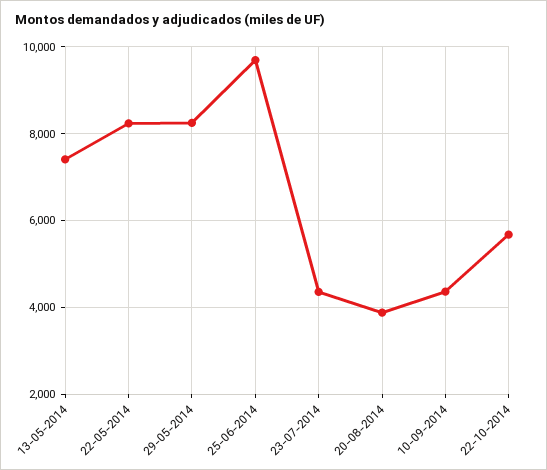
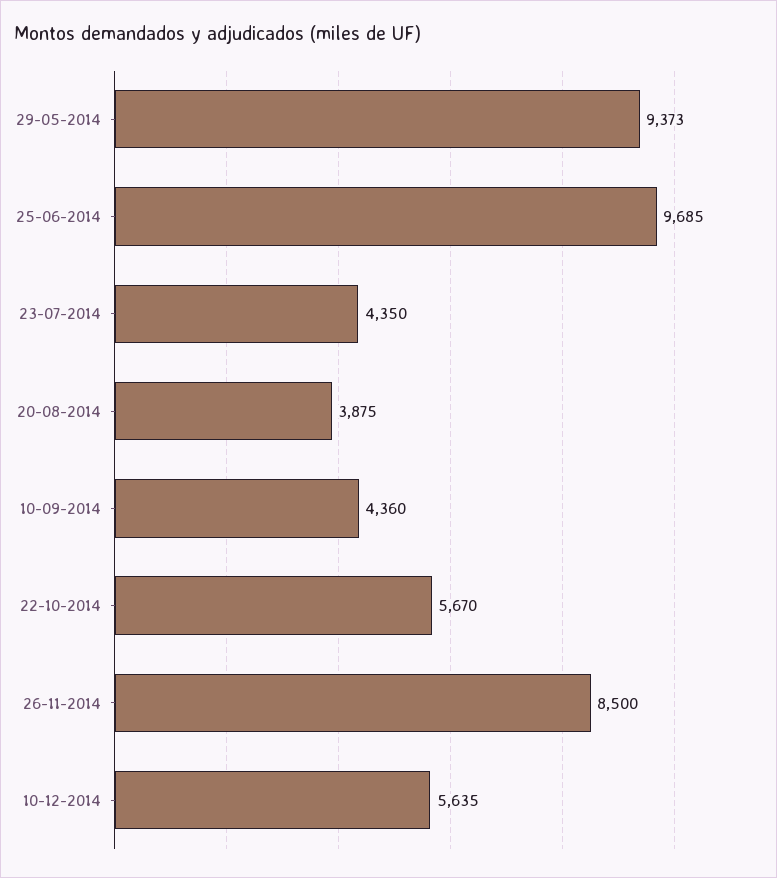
13-05-2014: 7400 -> none
22-05-2014: 8200 -> none
29-05-2014: 8200 -> 9373
26-11-2014: none -> 8500
10-12-2014: none -> 5635

